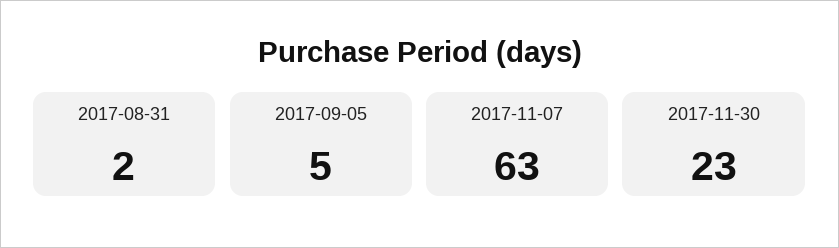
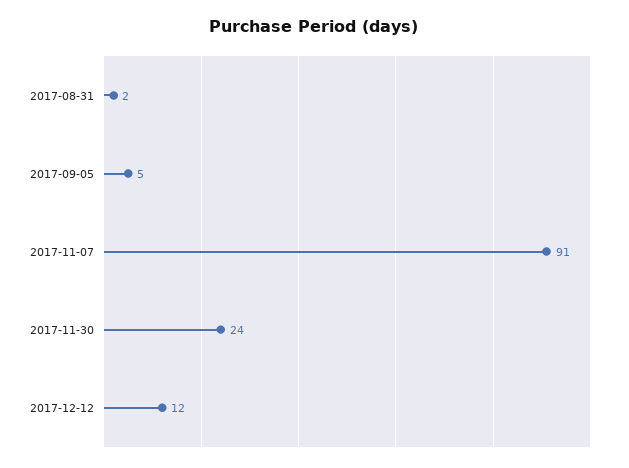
2017-11-07: 63 -> 91
2017-11-30: 23 -> 24
2017-12-12: none -> 12

